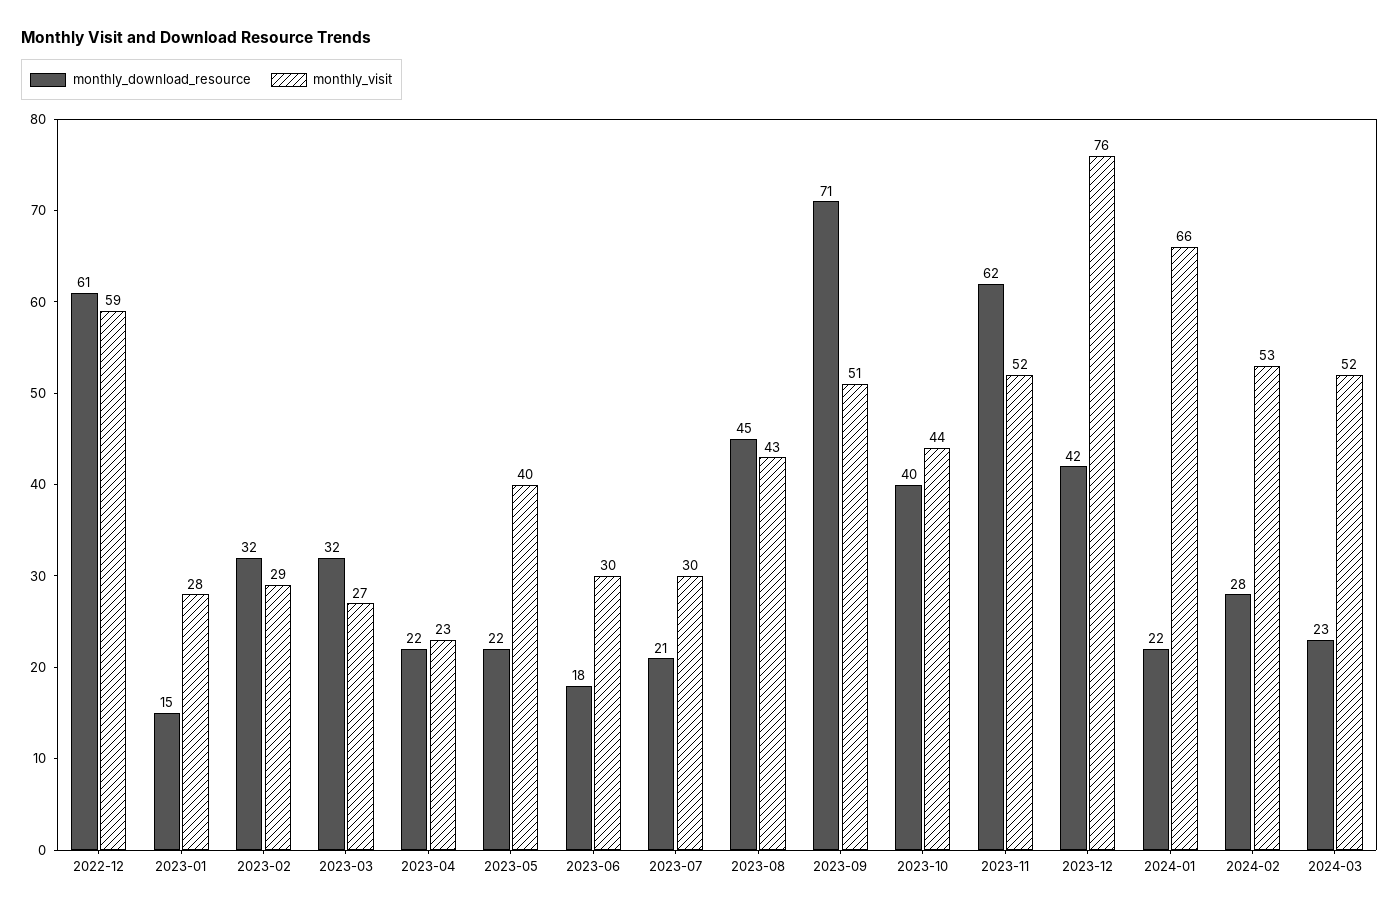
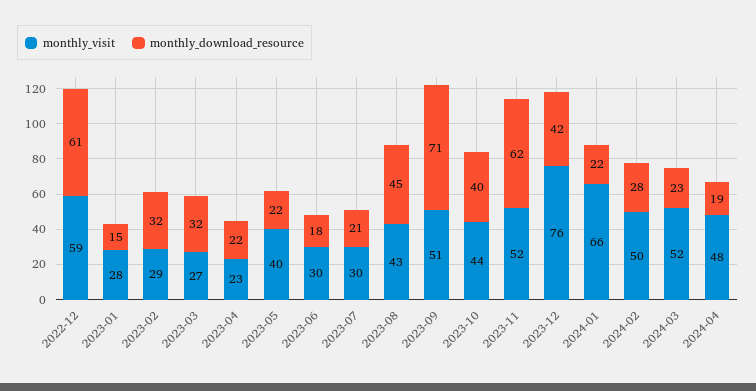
monthly_visit, 2024-02: 53 -> 50
monthly_visit, 2024-04: none -> 48
monthly_download_resource, 2024-04: none -> 19

